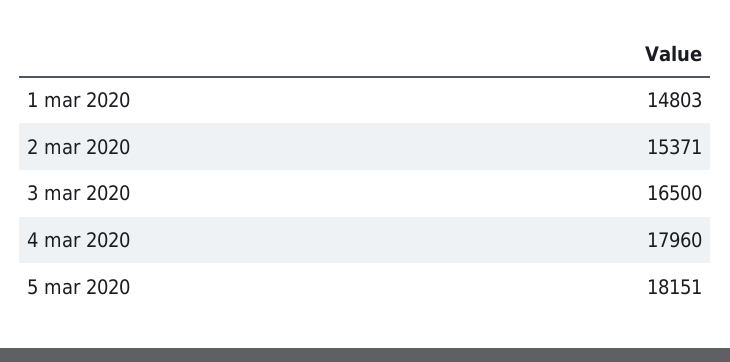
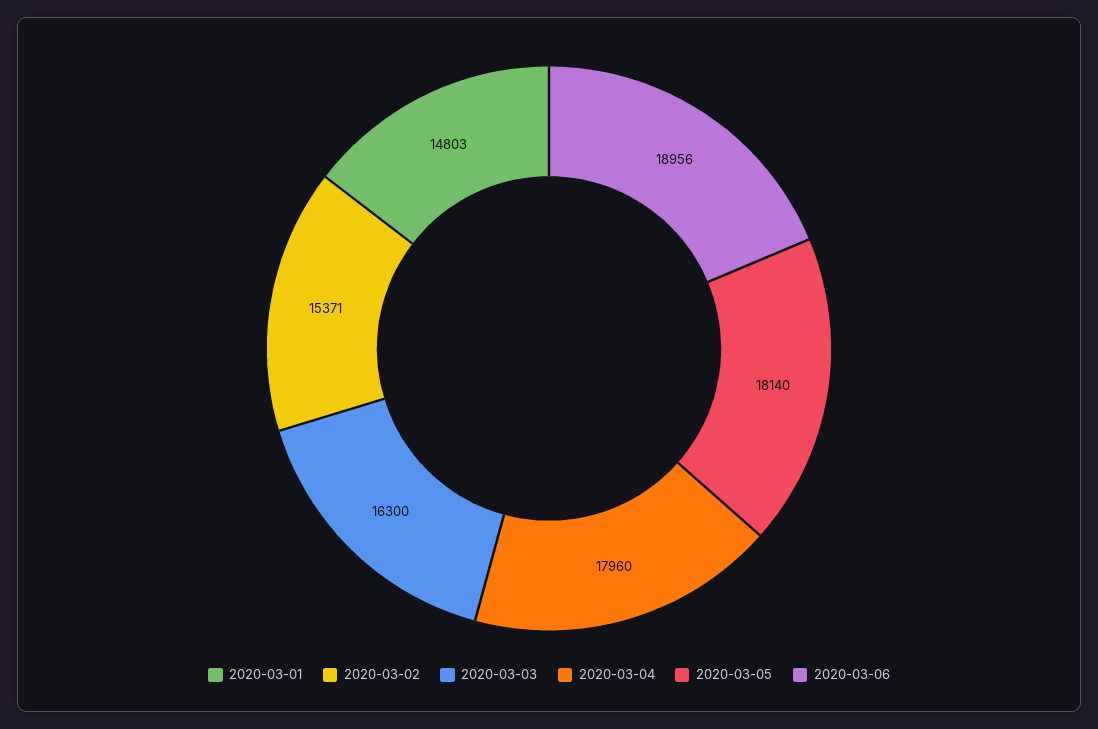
3 mar 2020: 16500 -> 16300
5 mar 2020: 18151 -> 18140
2020-03-06: none -> 18956

